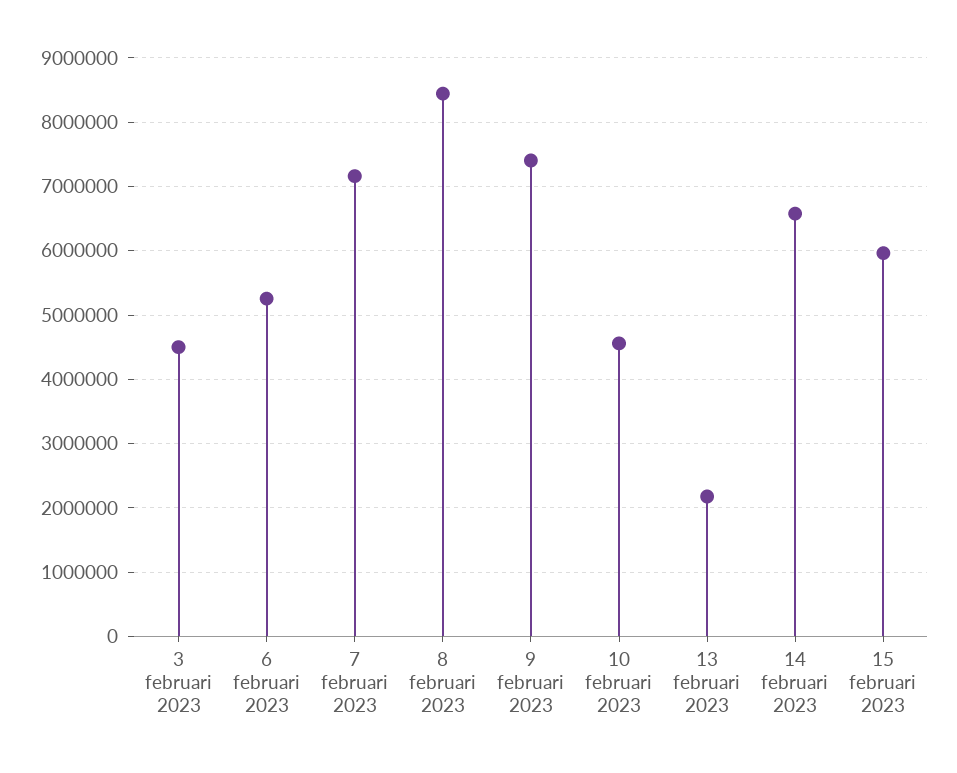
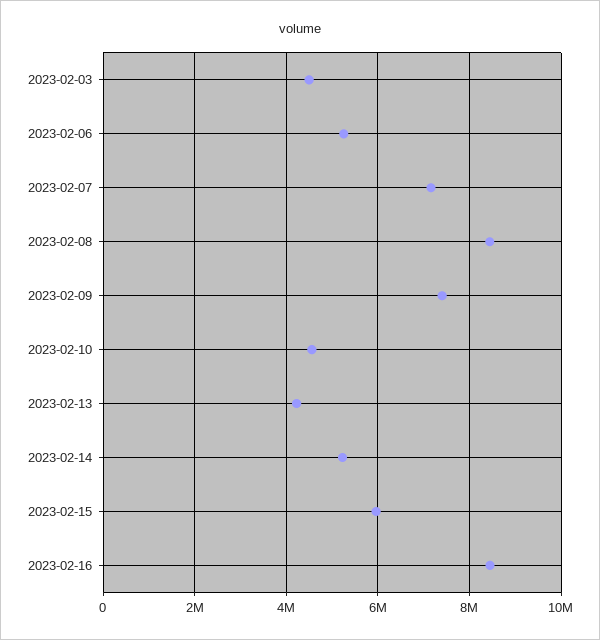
13 februari 2023: 2200000 -> 4200000
14 februari 2023: 6600000 -> 5200000
2023-02-16: none -> 8400000

